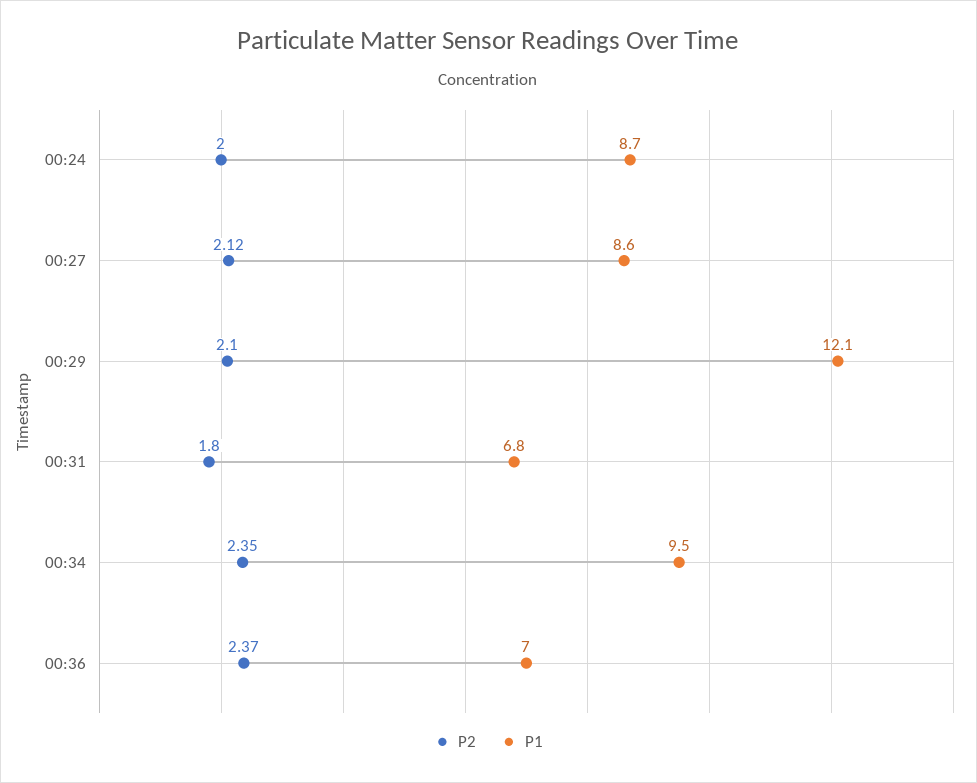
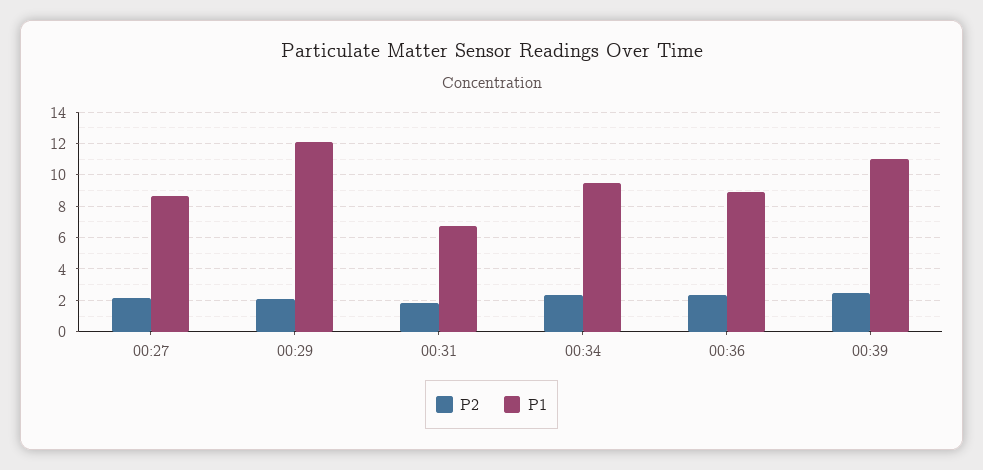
P2, 00:24: 2 -> none
P1, 00:24: 8.7 -> none
P1, 00:36: 7 -> 9
P2, 00:39: none -> 2.5
P1, 00:39: none -> 11

